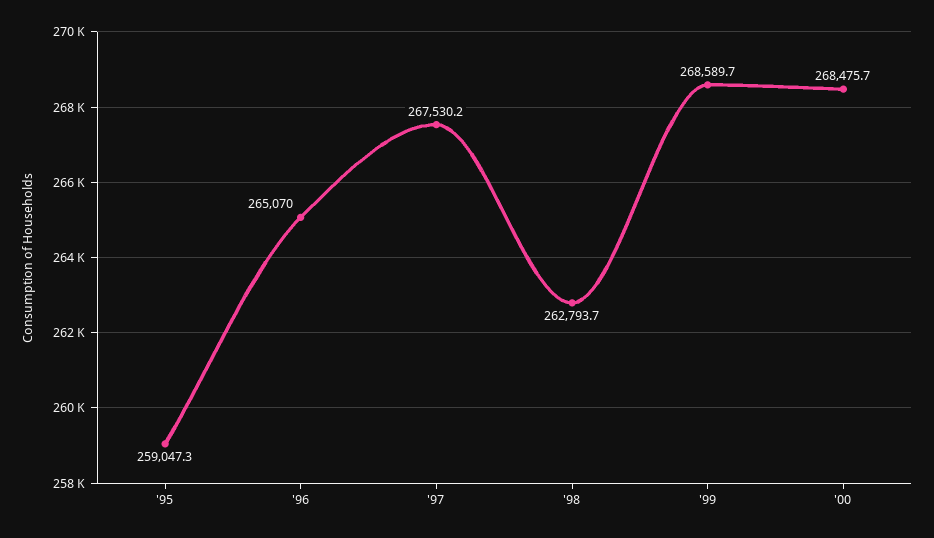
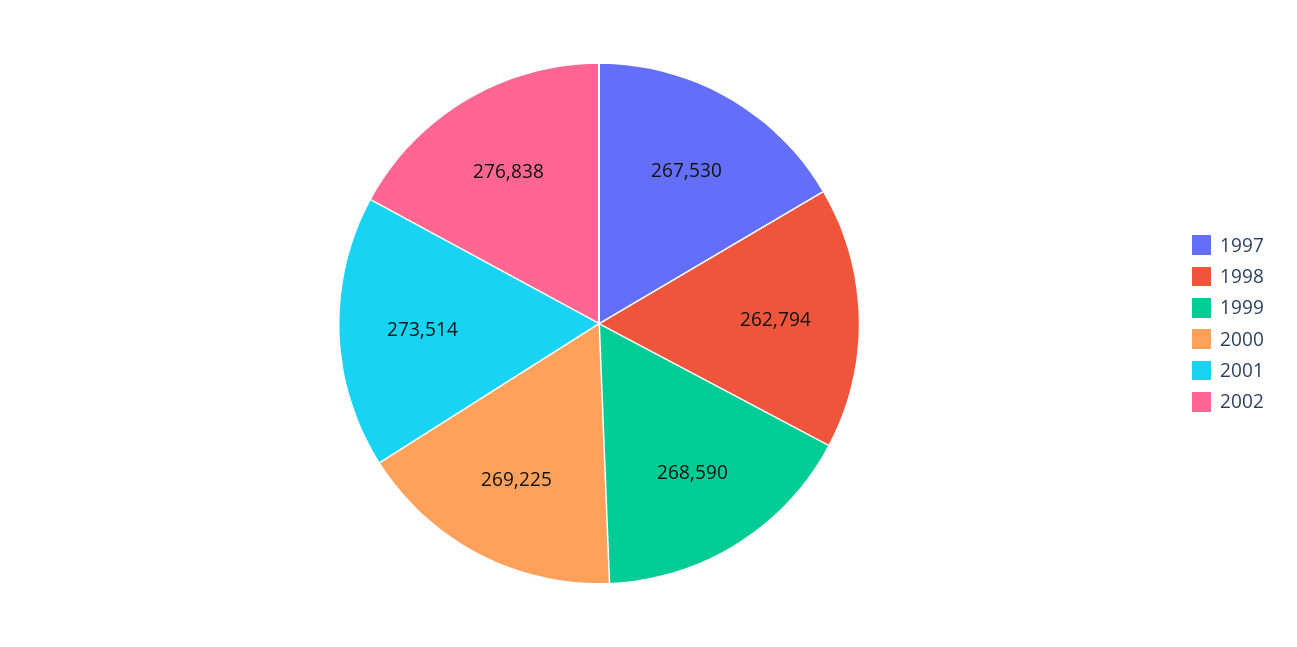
'95: 259047.3 -> none
'96: 265070 -> none
'00: 268475.7 -> 269225
2001: none -> 273514
2002: none -> 276838

